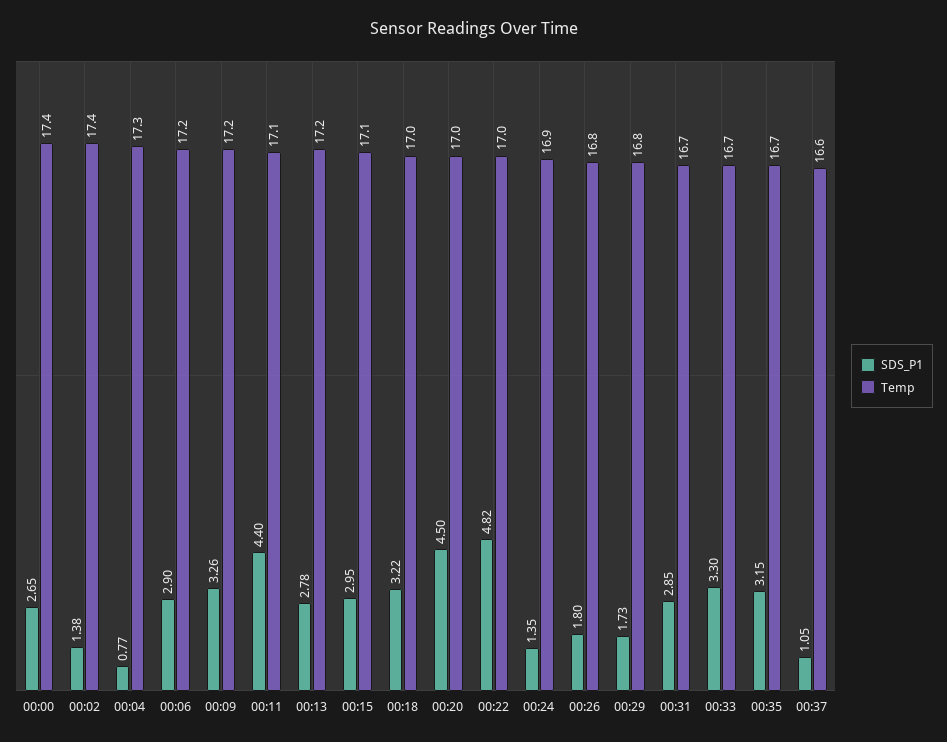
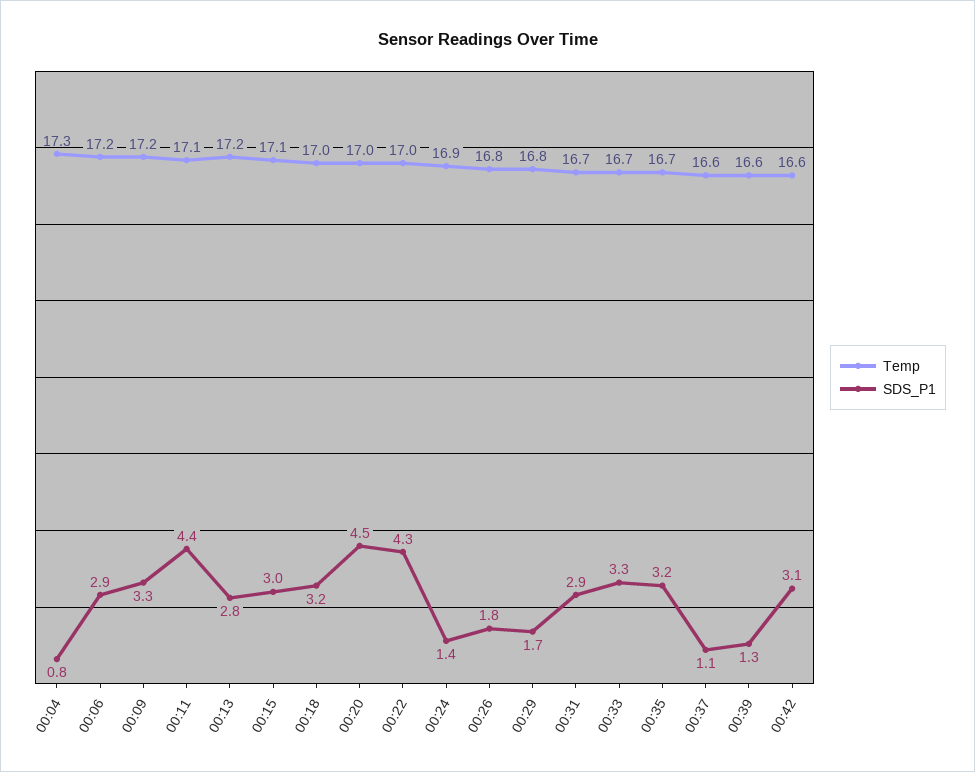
SDS_P1, 00:00: 2.65 -> none
Temp, 00:00: 17.4 -> none
SDS_P1, 00:02: 1.38 -> none
Temp, 00:02: 17.4 -> none
SDS_P1, 00:22: 4.82 -> 4.3
Temp, 00:39: none -> 16.6
SDS_P1, 00:39: none -> 1.3
Temp, 00:42: none -> 16.6
SDS_P1, 00:42: none -> 3.1

